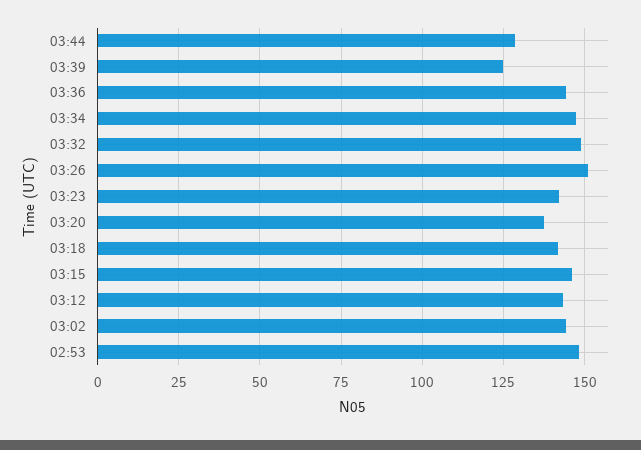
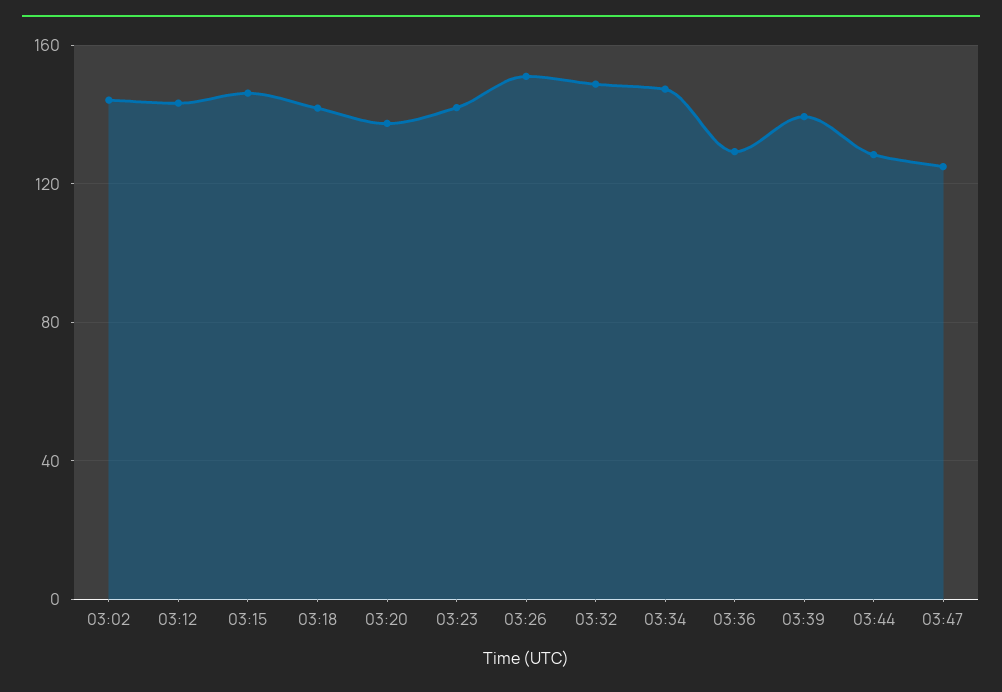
03:39: 125 -> 140
03:36: 145 -> 130
02:53: 147.5 -> none
03:47: none -> 125

